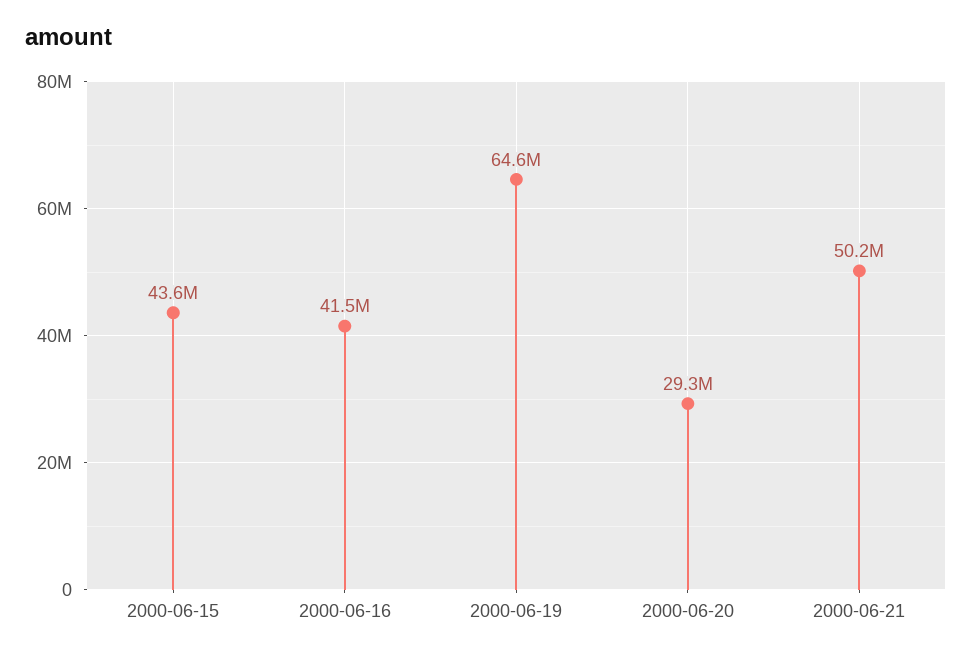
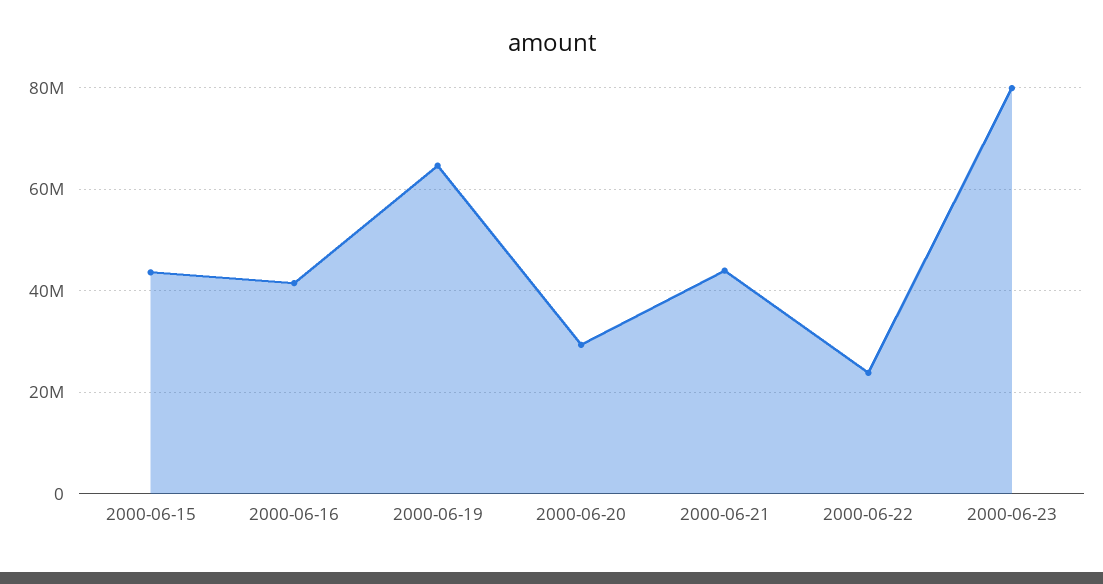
2000-06-21: 50200000 -> 44000000
2000-06-22: none -> 24000000
2000-06-23: none -> 80000000

